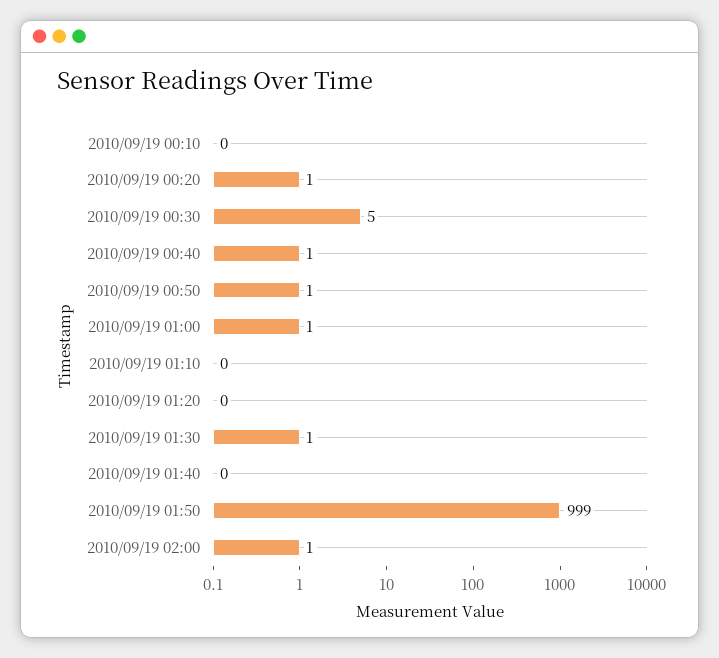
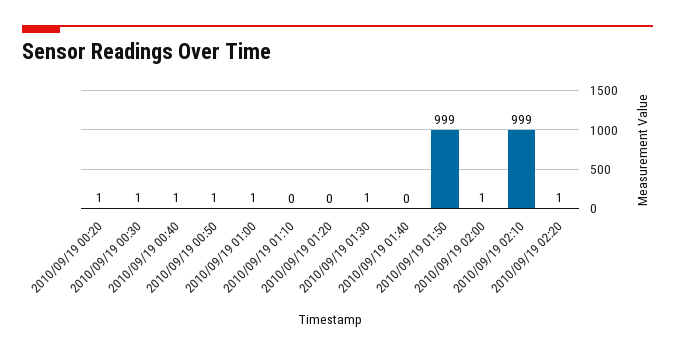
2010/09/19 00:10: 0 -> none
2010/09/19 00:30: 5 -> 1
2010/09/19 02:10: none -> 999
2010/09/19 02:20: none -> 1

